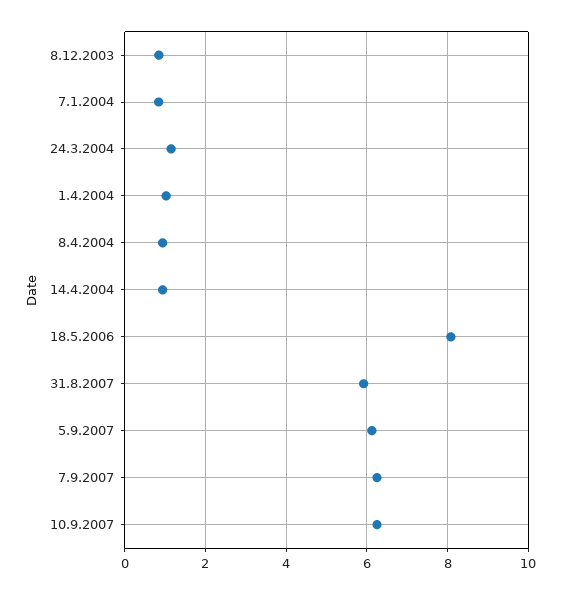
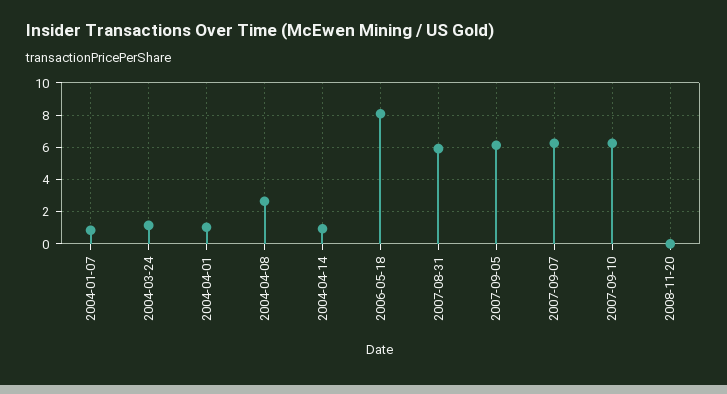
8.12.2003: 0.8 -> none
8.4.2004: 1 -> 2.5
2008-11-20: none -> 0

